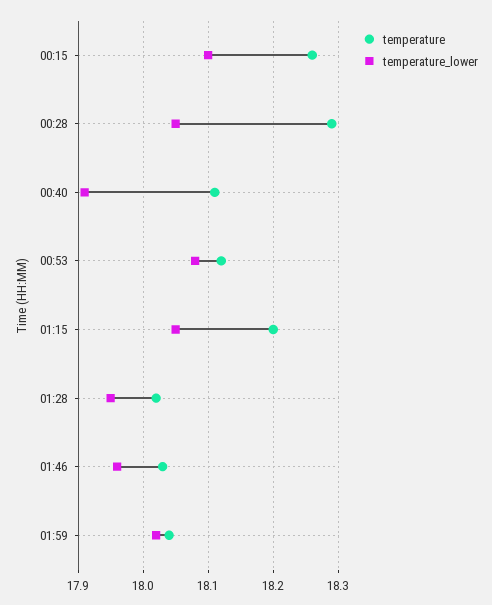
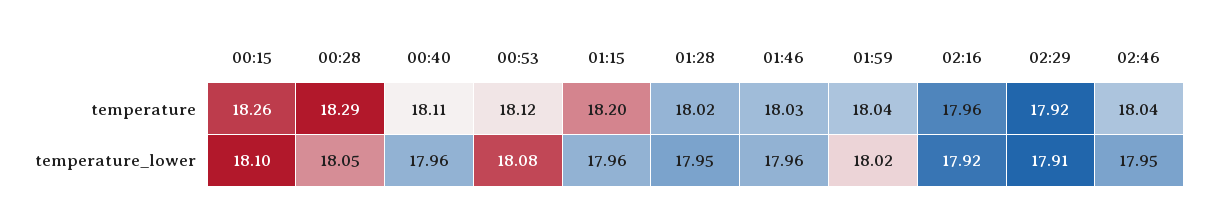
temperature_lower, 00:40: 17.91 -> 17.96
temperature_lower, 01:15: 18.05 -> 17.96
temperature, 02:16: none -> 17.96
temperature, 02:29: none -> 17.92
temperature, 02:46: none -> 18.04
temperature_lower, 02:16: none -> 17.92
temperature_lower, 02:29: none -> 17.91
temperature_lower, 02:46: none -> 17.95

